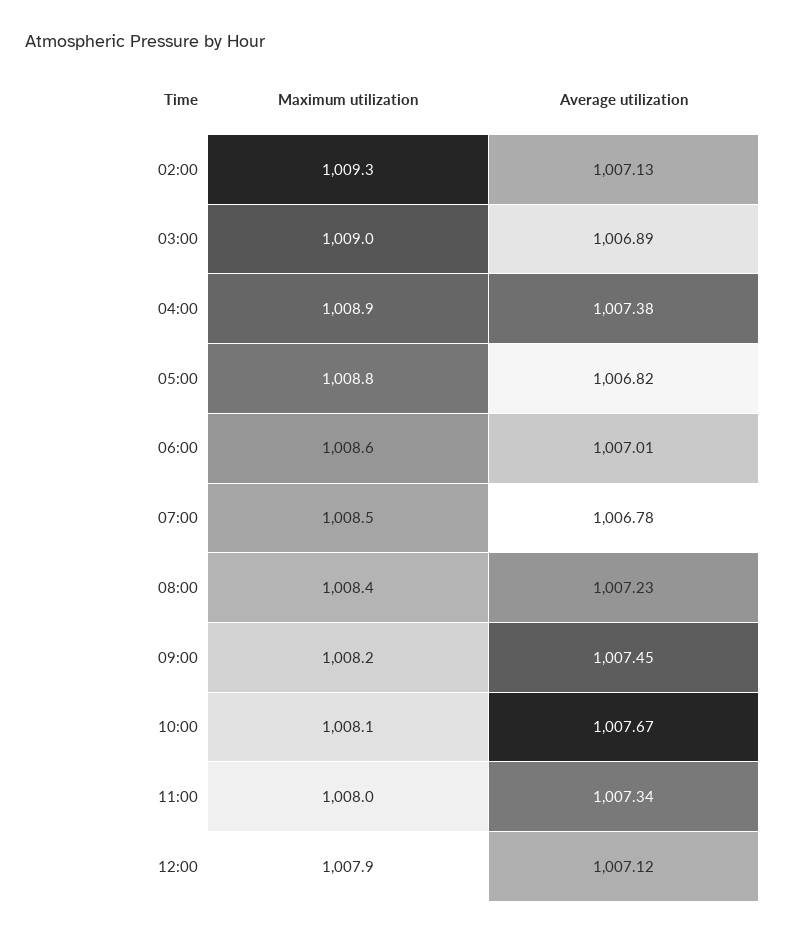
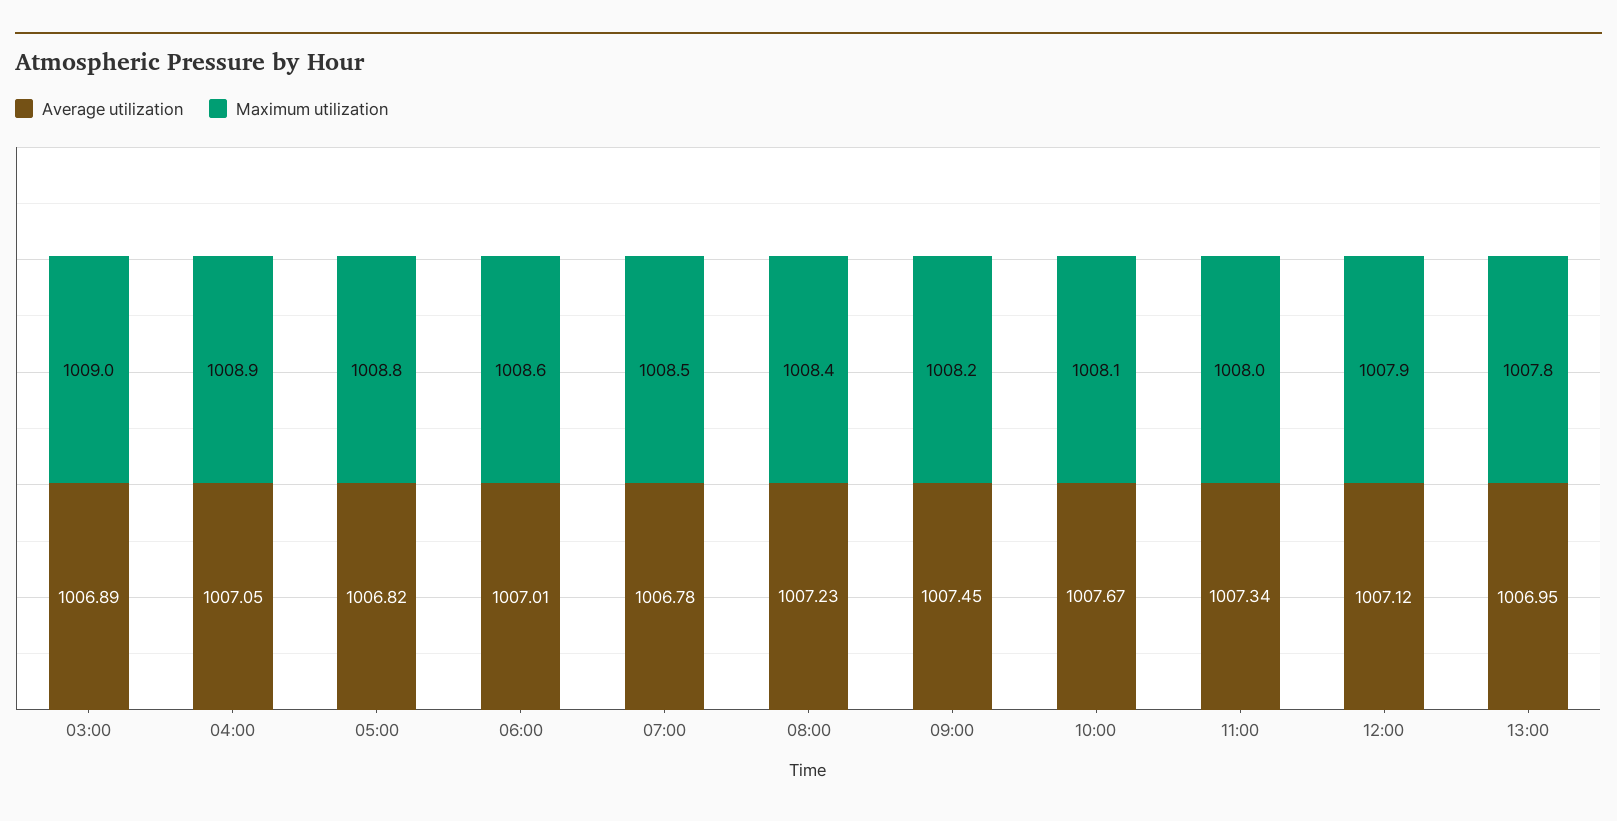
Maximum utilization, 02:00: 1009.3 -> none
Average utilization, 02:00: 1007.13 -> none
Average utilization, 04:00: 1007.38 -> 1007.05
Average utilization, 13:00: none -> 1006.95
Maximum utilization, 13:00: none -> 1007.8

